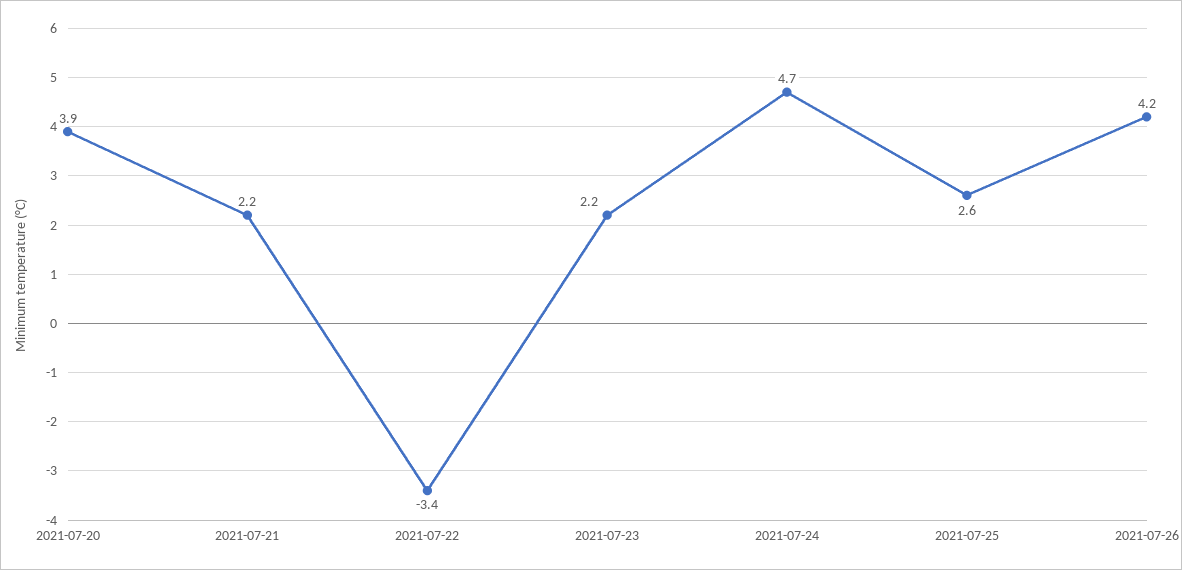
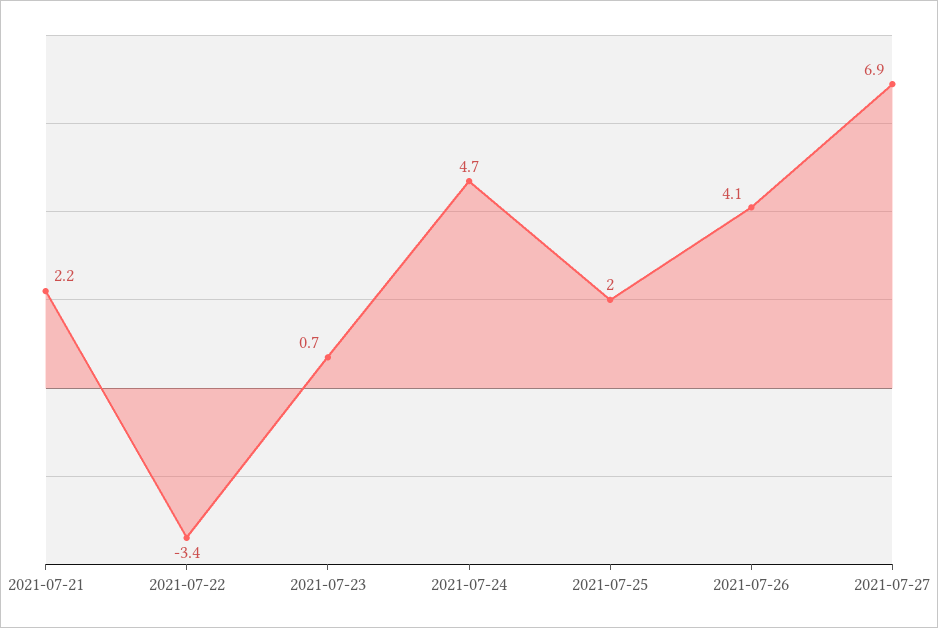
2021-07-20: 3.9 -> none
2021-07-23: 2.2 -> 0.7
2021-07-25: 2.6 -> 2
2021-07-26: 4.2 -> 4.1
2021-07-27: none -> 6.9

